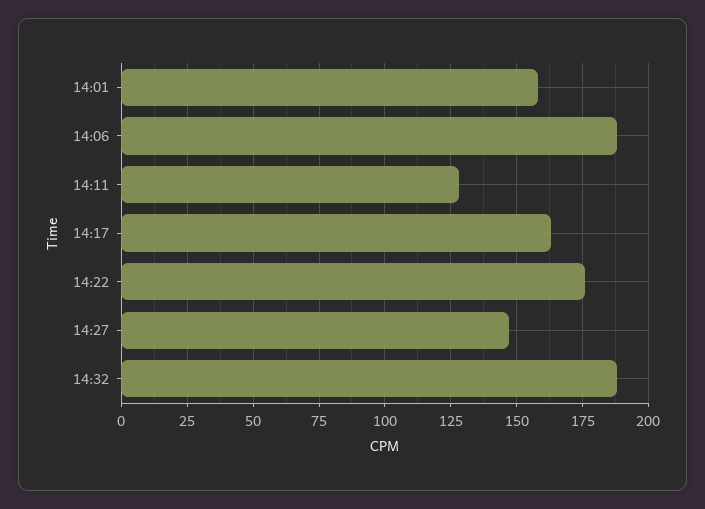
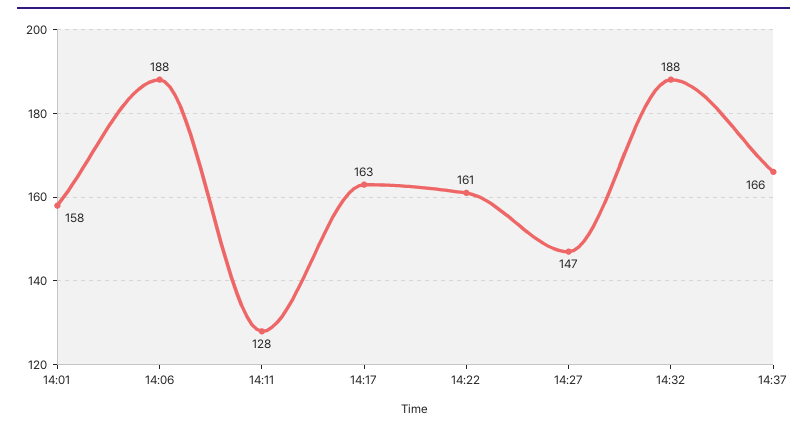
14:22: 175 -> 161
14:37: none -> 166

